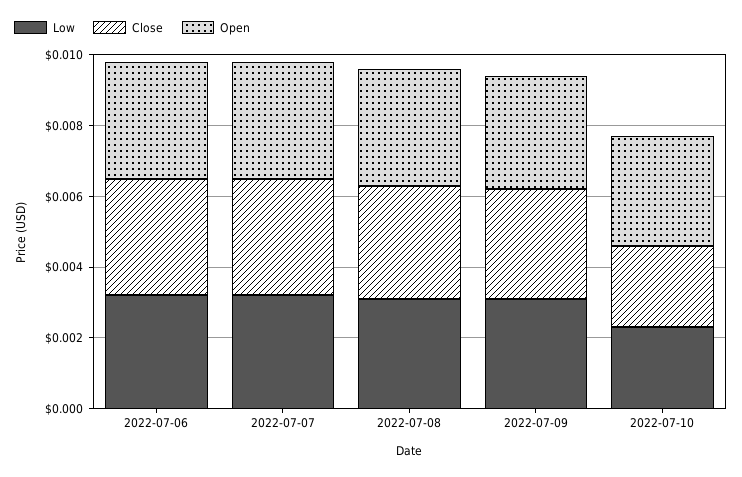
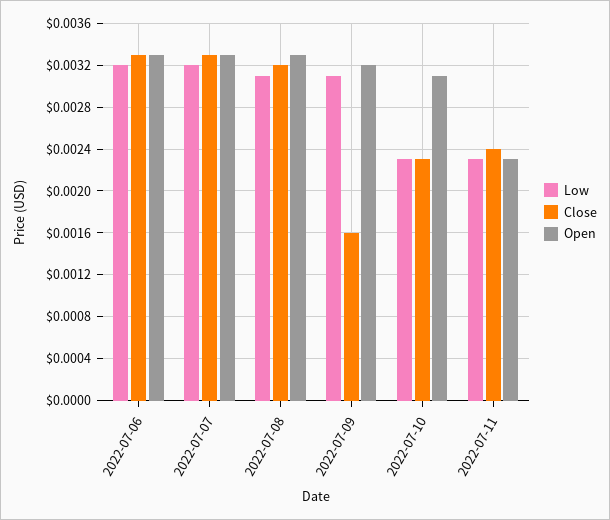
Close, 2022-07-09: 0.003 -> 0.0016
Low, 2022-07-11: none -> 0.0023
Close, 2022-07-11: none -> 0.0024
Open, 2022-07-11: none -> 0.0023

